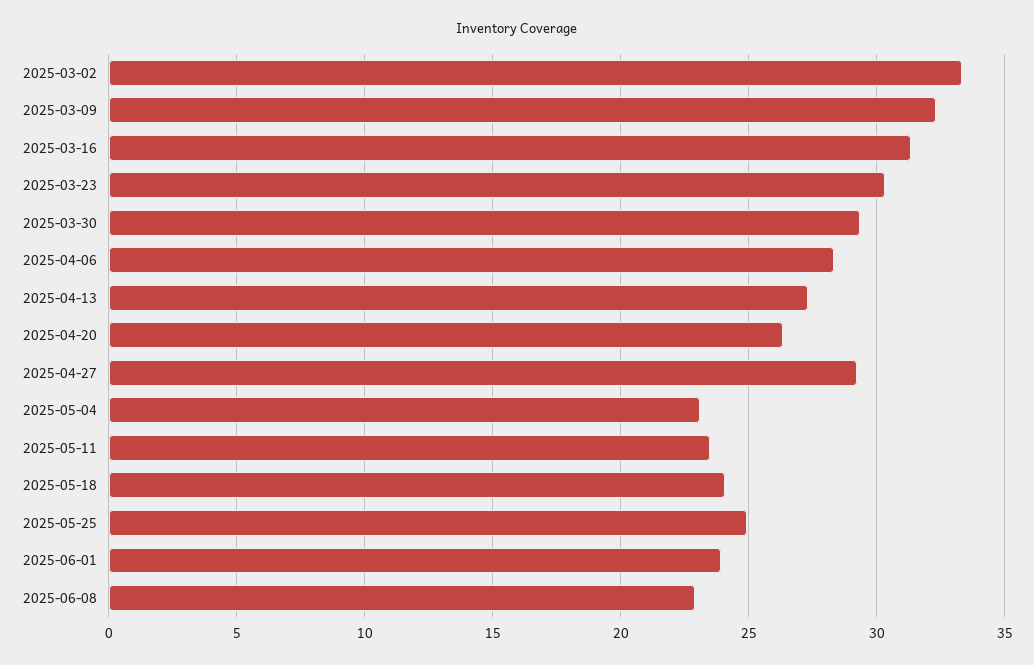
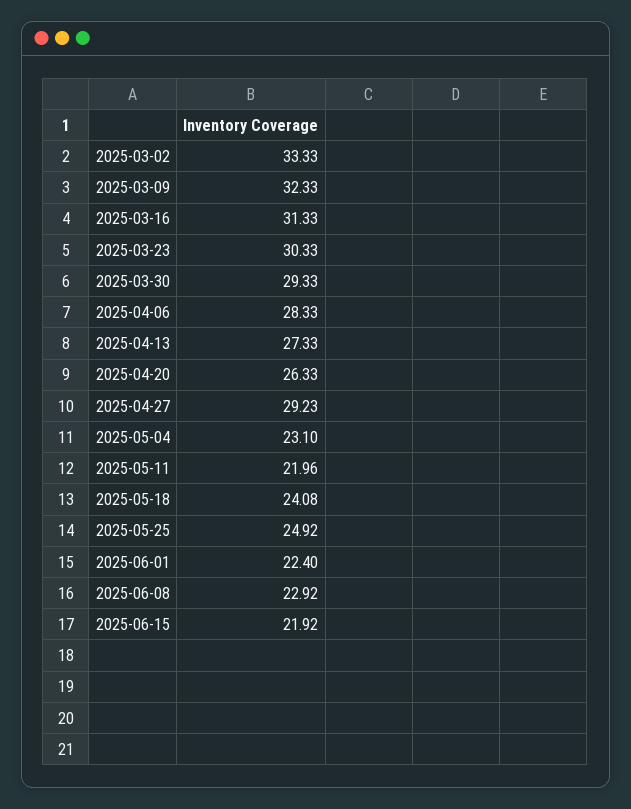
2025-05-11: 23.5 -> 21.96
2025-06-01: 24 -> 22.4
2025-06-15: none -> 21.92

